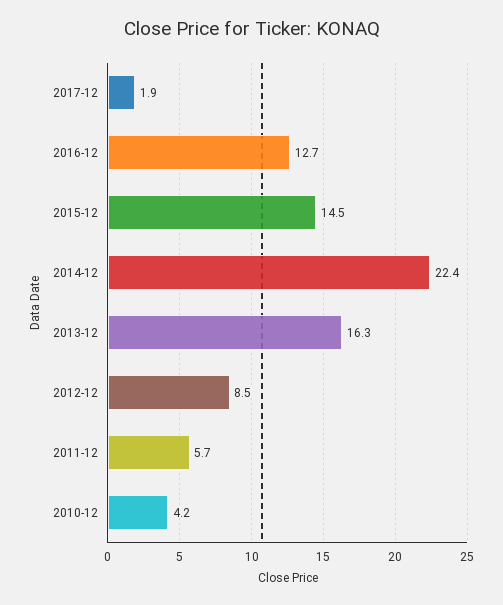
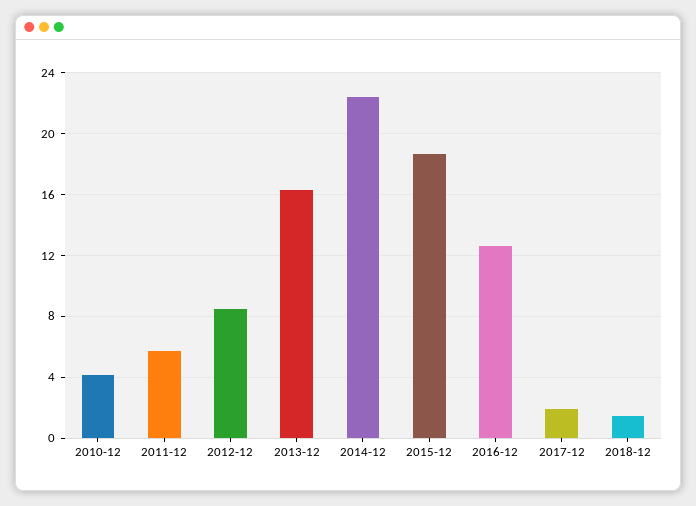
2015-12: 14.5 -> 18.5
2018-12: none -> 1.5

